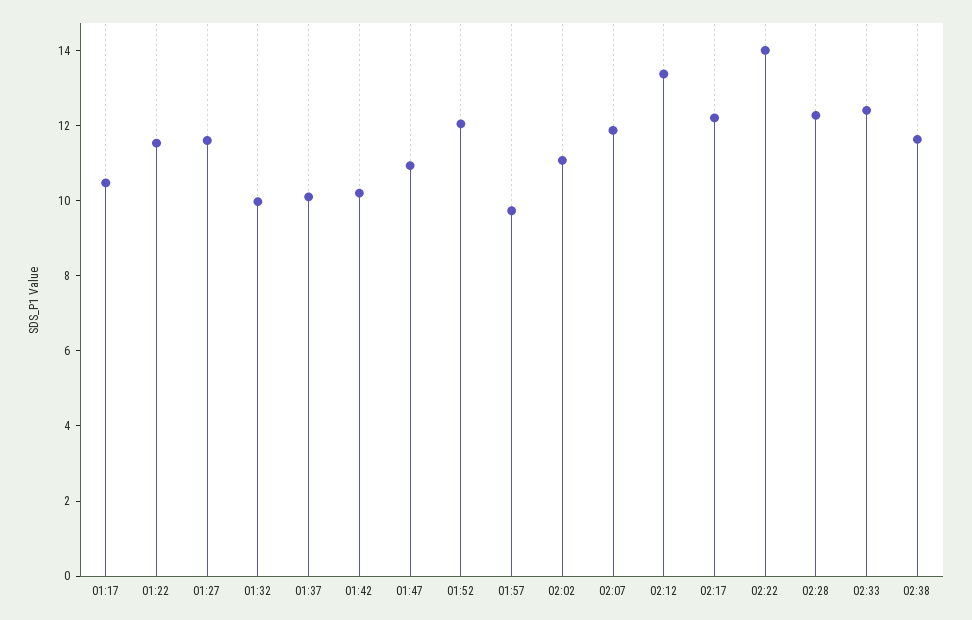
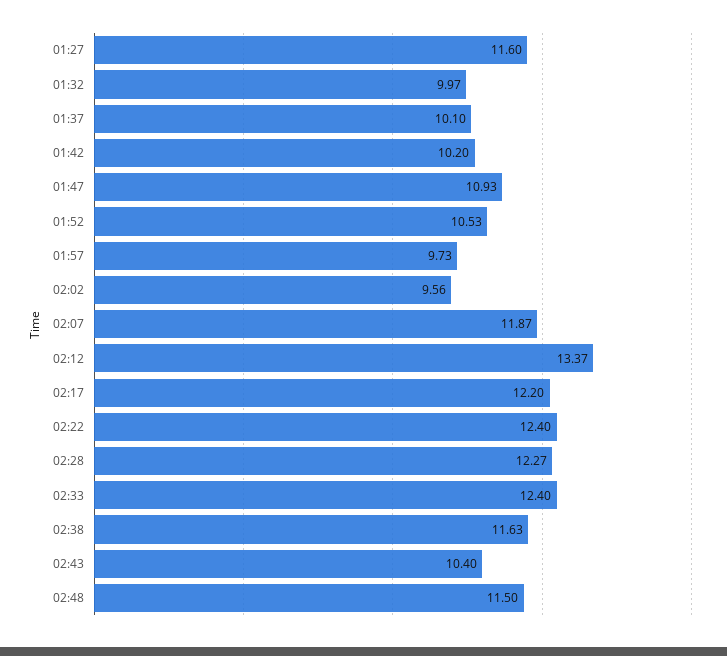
01:17: 10.5 -> none
01:22: 11.5 -> none
01:52: 12 -> 10.53
02:02: 11 -> 9.56
02:22: 14 -> 12.4
02:43: none -> 10.4
02:48: none -> 11.5

